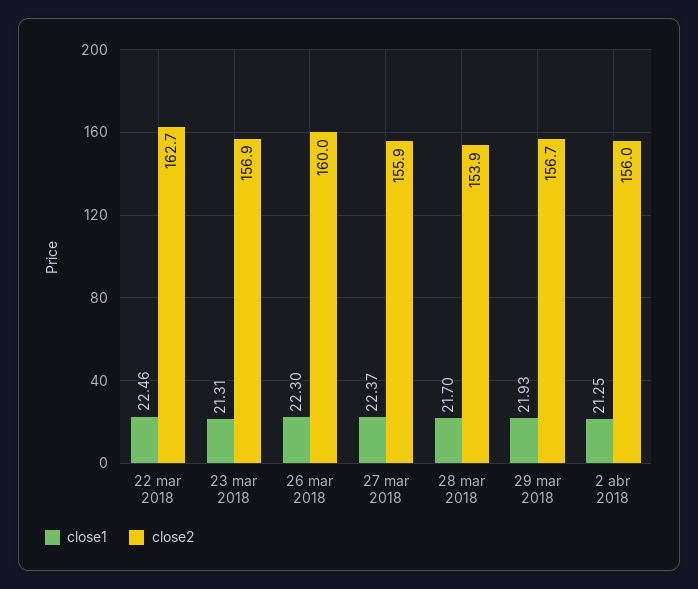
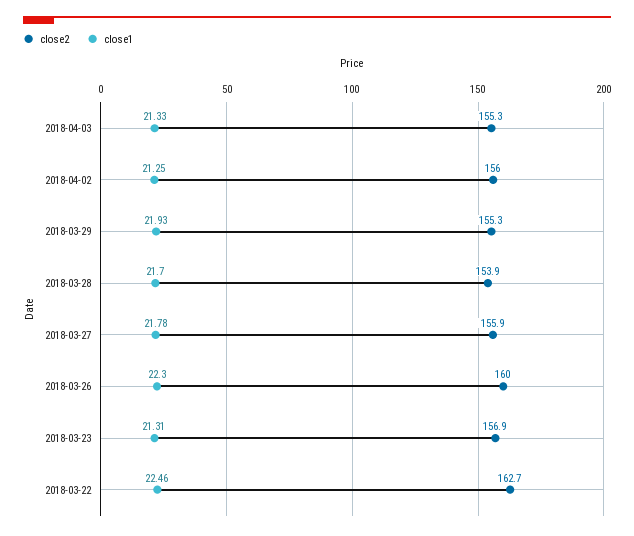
close1, 27 mar 2018: 22.37 -> 21.78
close2, 29 mar 2018: 156.7 -> 155.3
close2, 2018-04-03: none -> 155.3
close1, 2018-04-03: none -> 21.33

